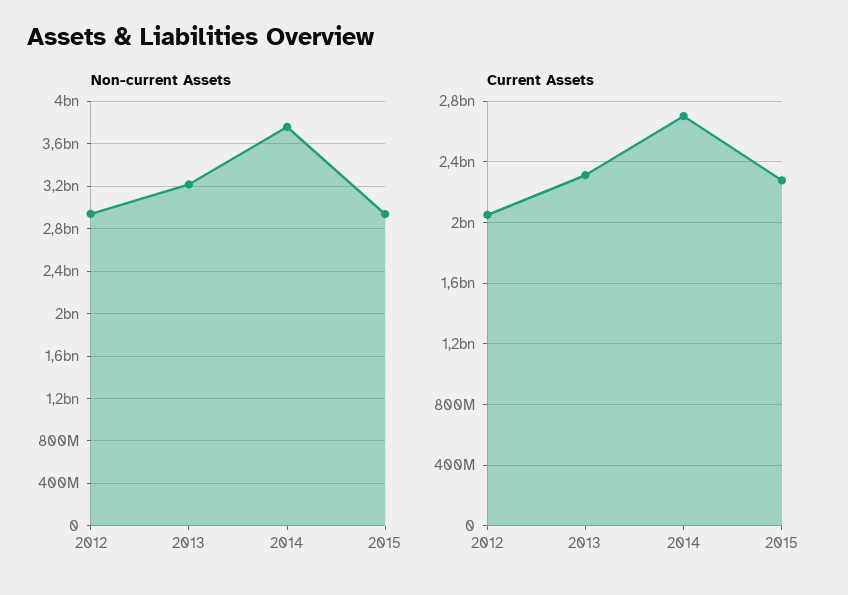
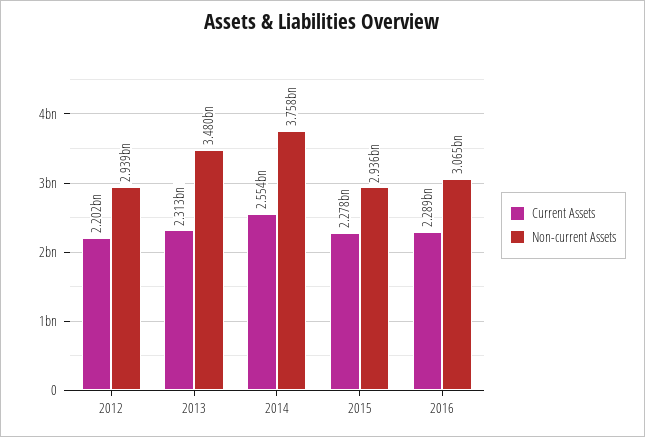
Non-current Assets, 2013: 3200000000 -> 3480000000
Current Assets, 2012: 2050000000 -> 2202000000
Current Assets, 2014: 2700000000 -> 2554000000
Current Assets, 2016: none -> 2289000000
Non-current Assets, 2016: none -> 3065000000

